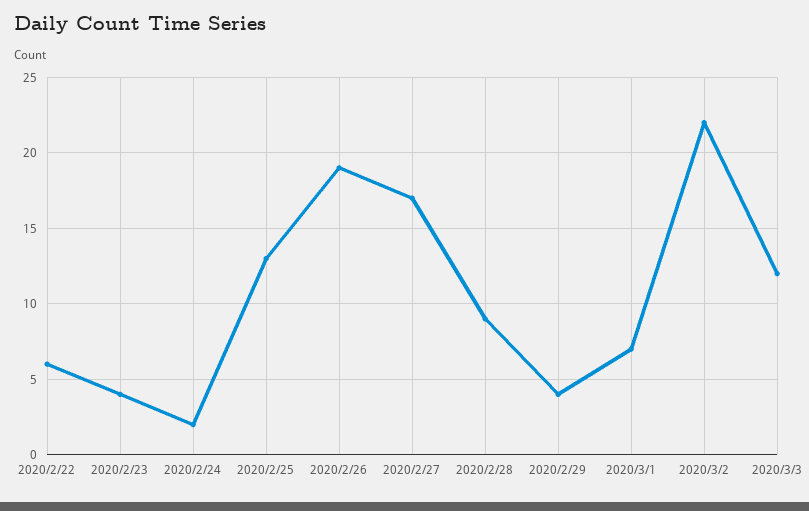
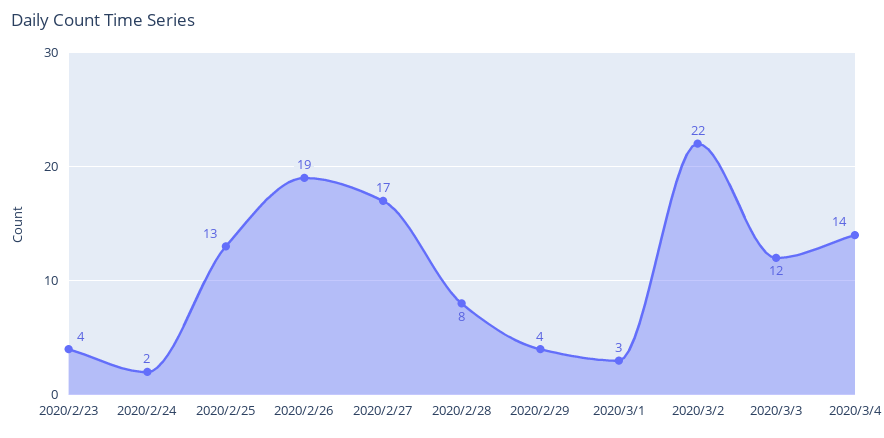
2020/2/22: 6 -> none
2020/2/28: 9 -> 8
2020/3/1: 7 -> 3
2020/3/4: none -> 14

